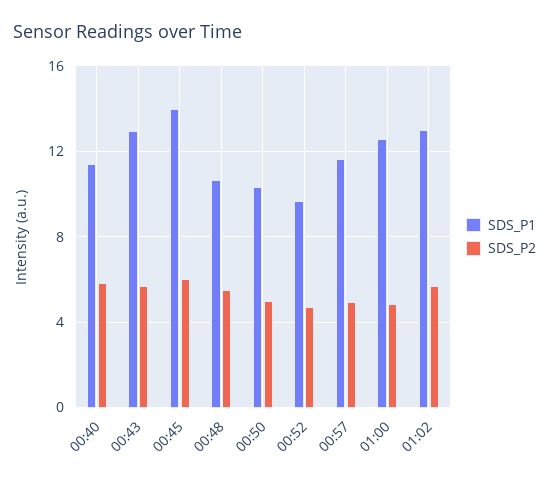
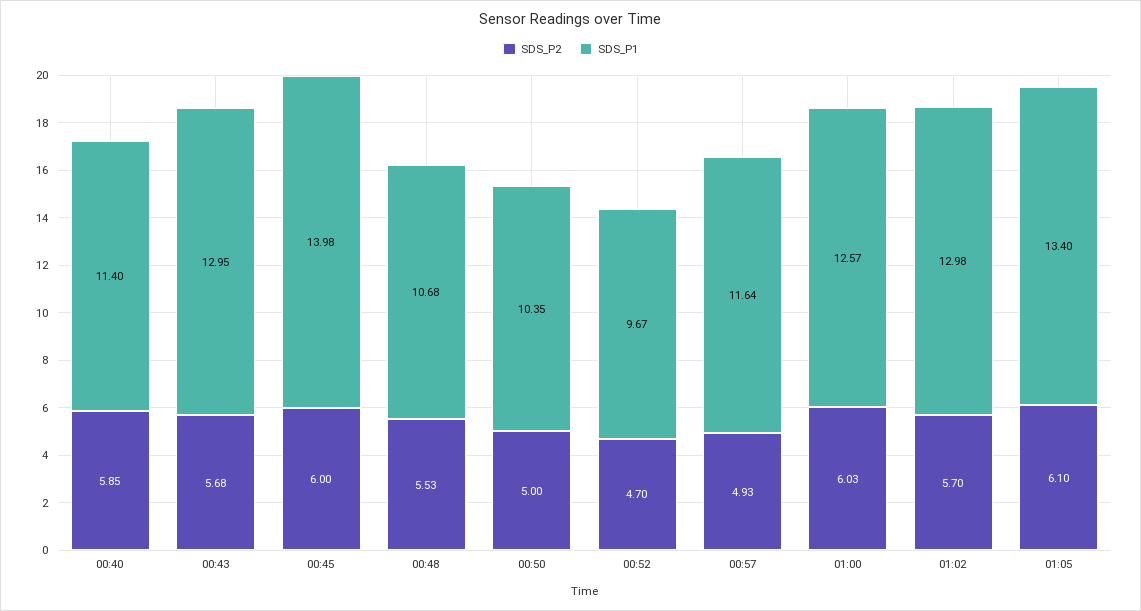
SDS_P2, 01:00: 5 -> 6.03
SDS_P2, 01:05: none -> 6.1
SDS_P1, 01:05: none -> 13.4

